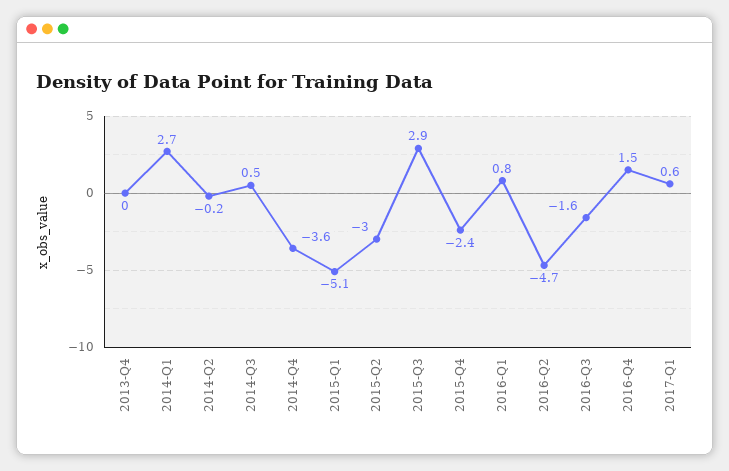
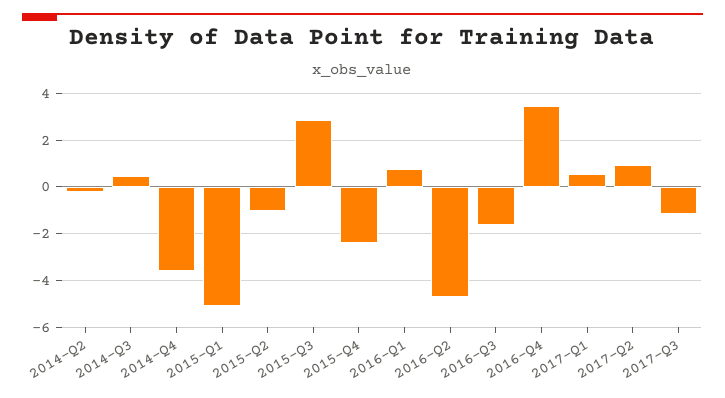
2013-Q4: 0 -> none
2014-Q1: 2.7 -> none
2015-Q2: -3 -> -1
2016-Q4: 1.5 -> 3.5
2017-Q2: none -> 1
2017-Q3: none -> -1

